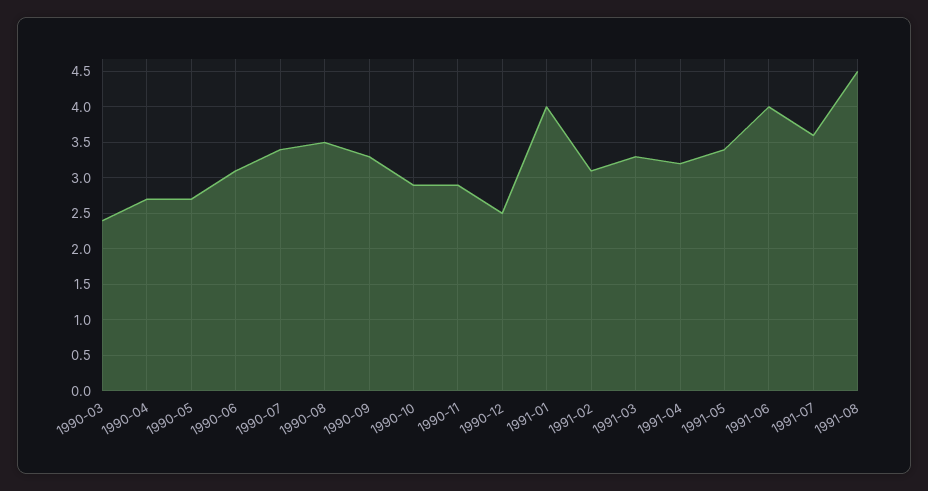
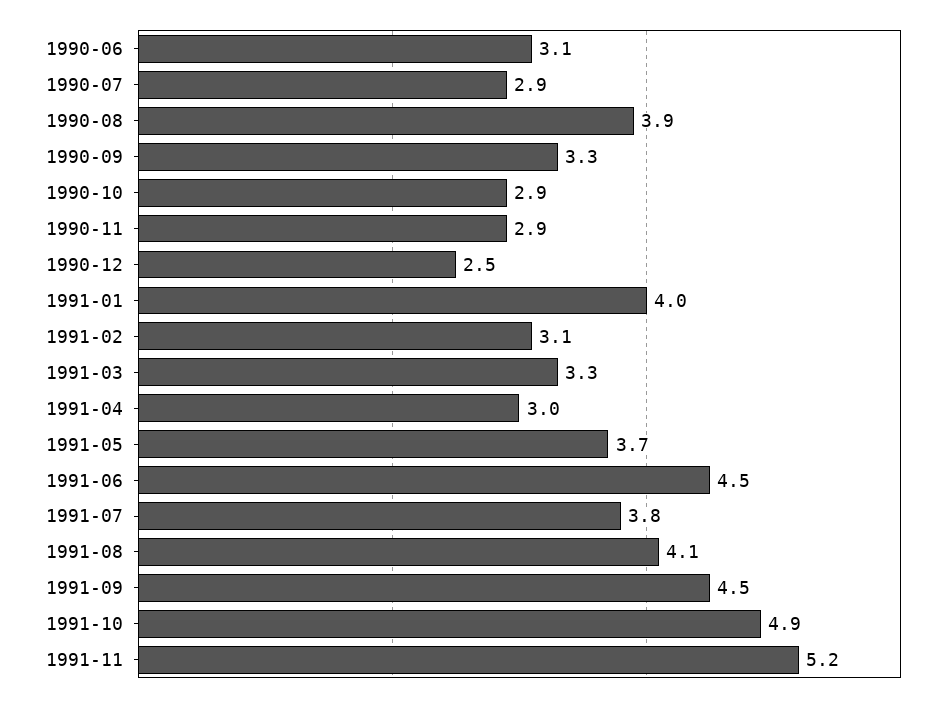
1990-03: 2.4 -> none
1990-04: 2.7 -> none
1990-05: 2.7 -> none
1990-07: 3.4 -> 2.9
1990-08: 3.5 -> 3.9
1991-04: 3.2 -> 3
1991-05: 3.4 -> 3.7
1991-06: 4 -> 4.5
1991-07: 3.6 -> 3.8
1991-08: 4.5 -> 4.1
1991-09: none -> 4.5
1991-10: none -> 4.9
1991-11: none -> 5.2

